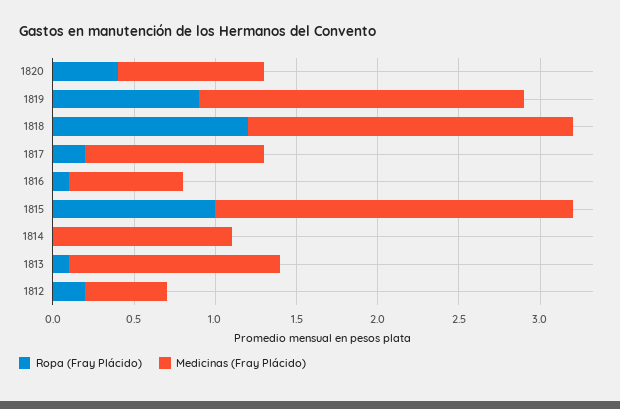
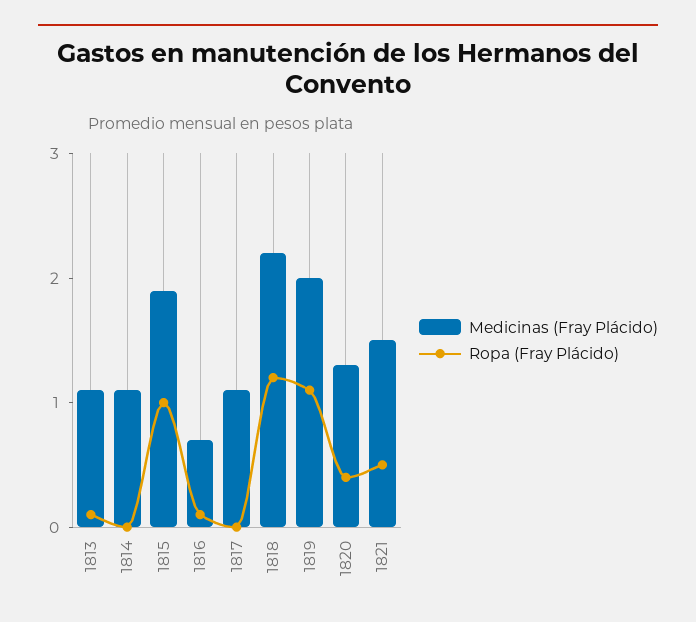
Medicinas (Fray Plácido), 1820: 0.9 -> 1.3
Ropa (Fray Plácido), 1819: 0.9 -> 1.1
Medicinas (Fray Plácido), 1818: 2 -> 2.2
Ropa (Fray Plácido), 1817: 0.2 -> 0
Medicinas (Fray Plácido), 1815: 2.2 -> 1.9
Medicinas (Fray Plácido), 1813: 1.3 -> 1.1
Ropa (Fray Plácido), 1812: 0.2 -> none
Medicinas (Fray Plácido), 1812: 0.5 -> none
Medicinas (Fray Plácido), 1821: none -> 1.5
Ropa (Fray Plácido), 1821: none -> 0.5

